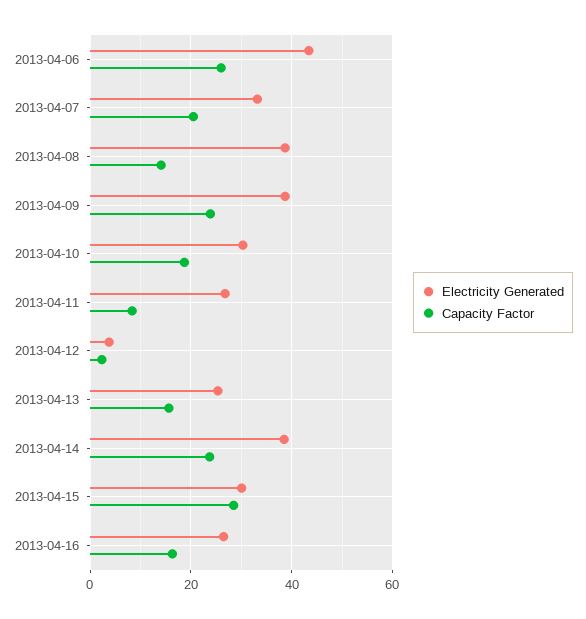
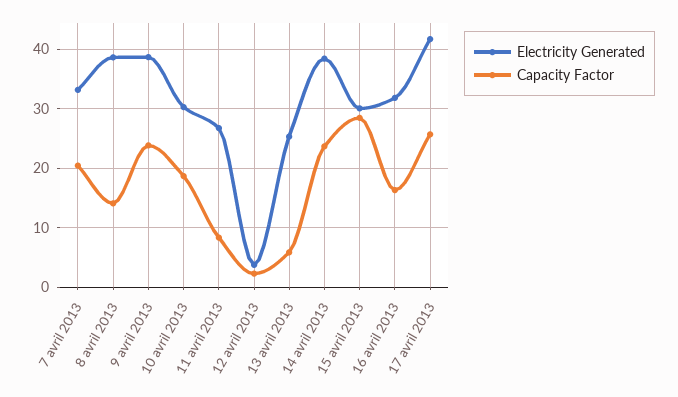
Electricity Generated, 2013-04-06: 44 -> none
Capacity Factor, 2013-04-06: 26 -> none
Capacity Factor, 2013-04-13: 16 -> 6
Electricity Generated, 2013-04-16: 26 -> 32
Electricity Generated, 17 avril 2013: none -> 42
Capacity Factor, 17 avril 2013: none -> 26

